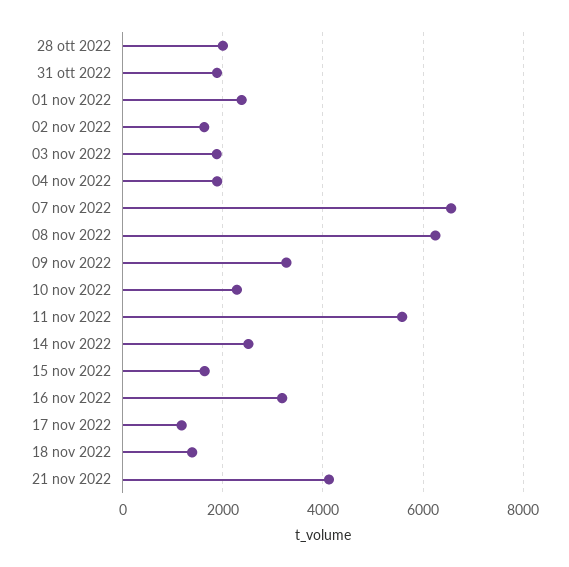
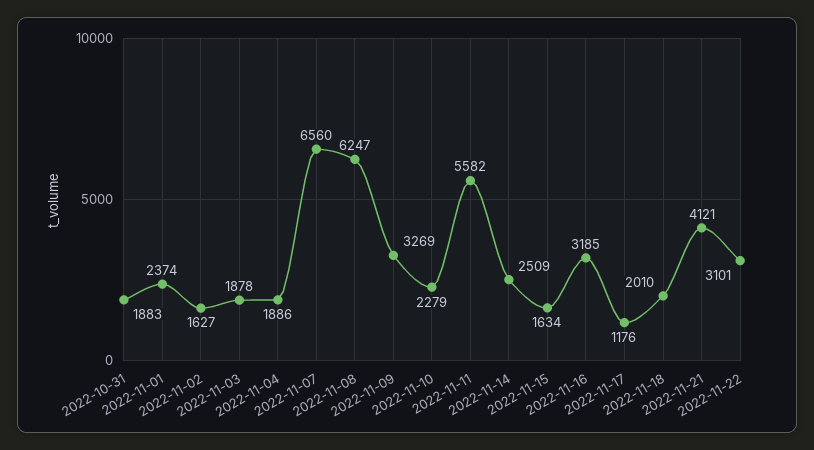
28 ott 2022: 2000 -> none
18 nov 2022: 1400 -> 2010
2022-11-22: none -> 3101

